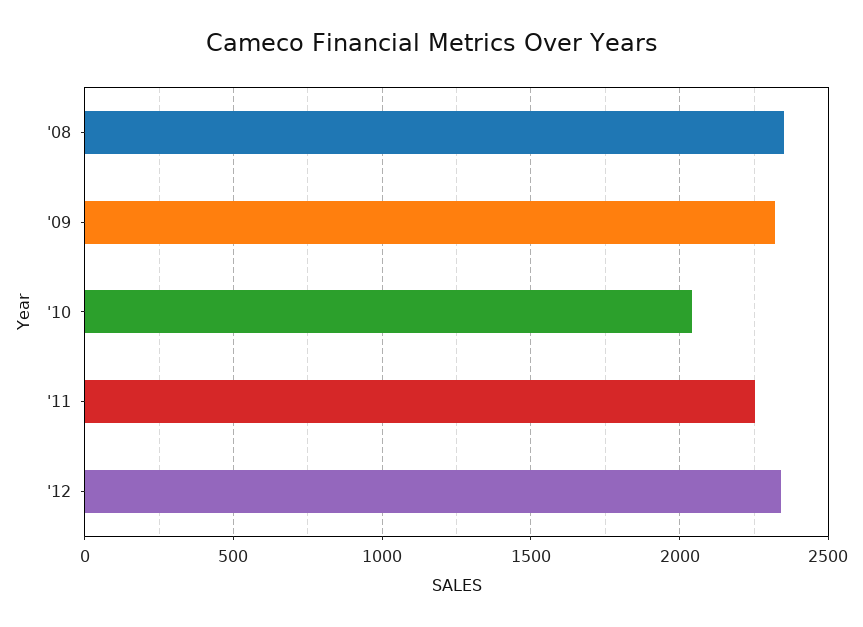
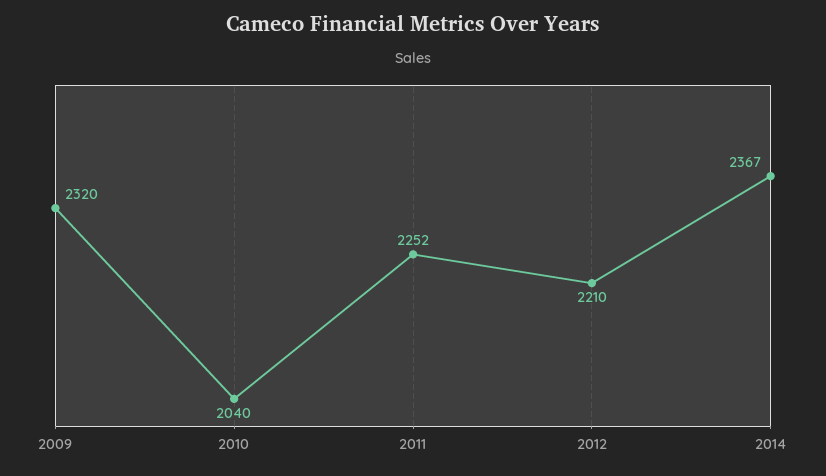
'08: 2350 -> none
'12: 2350 -> 2210
2014: none -> 2367

